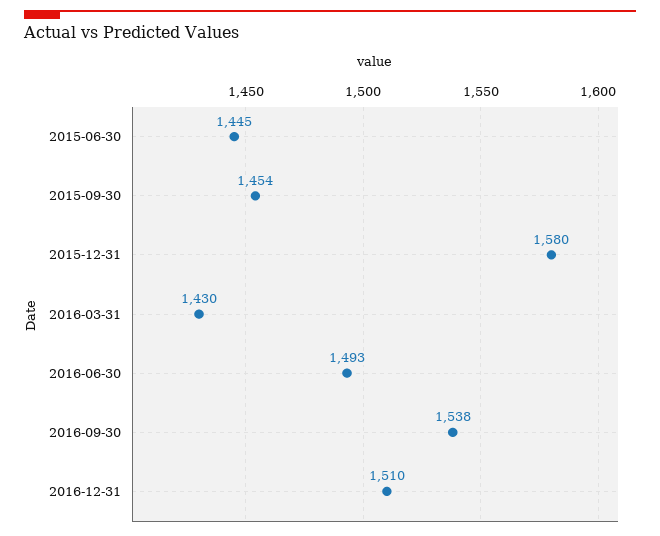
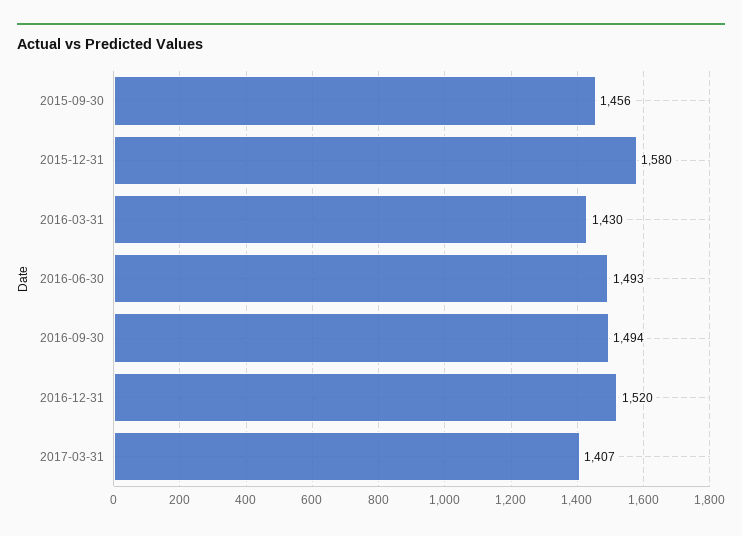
2015-06-30: 1445 -> none
2015-09-30: 1454 -> 1456
2016-09-30: 1538 -> 1494
2016-12-31: 1510 -> 1520
2017-03-31: none -> 1407

